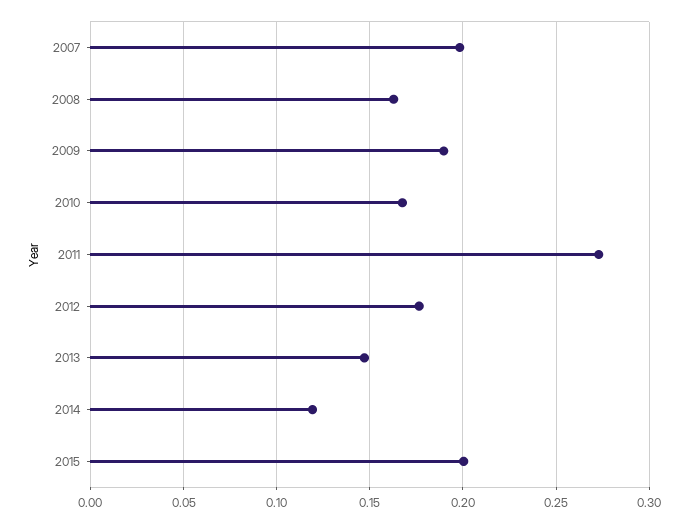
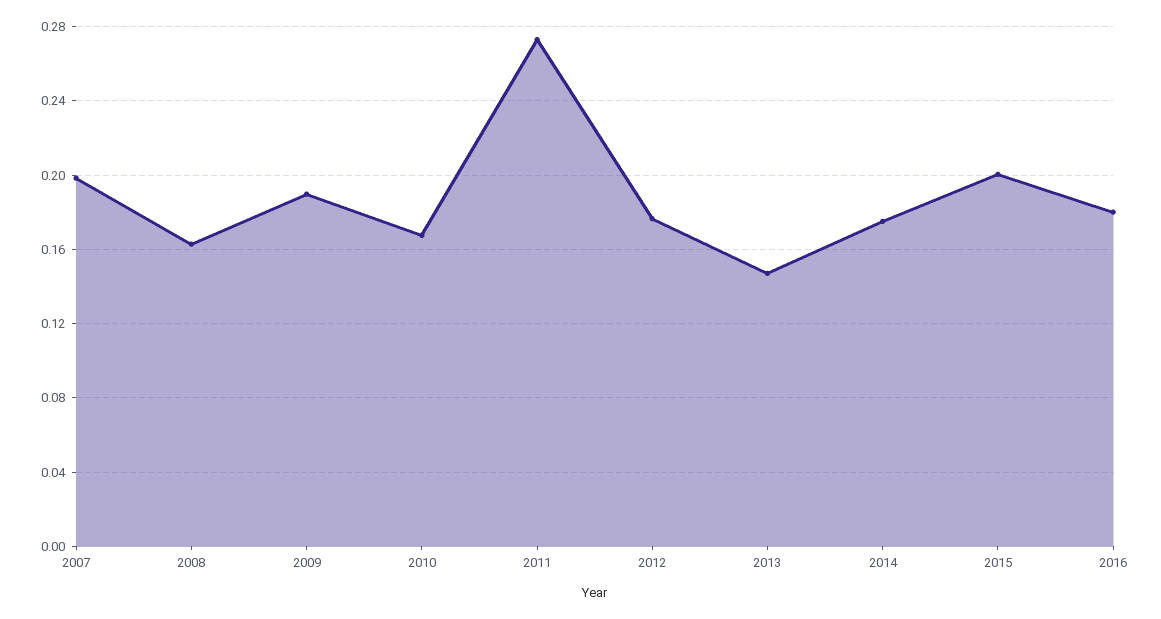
2014: 0.12 -> 0.175
2016: none -> 0.18

